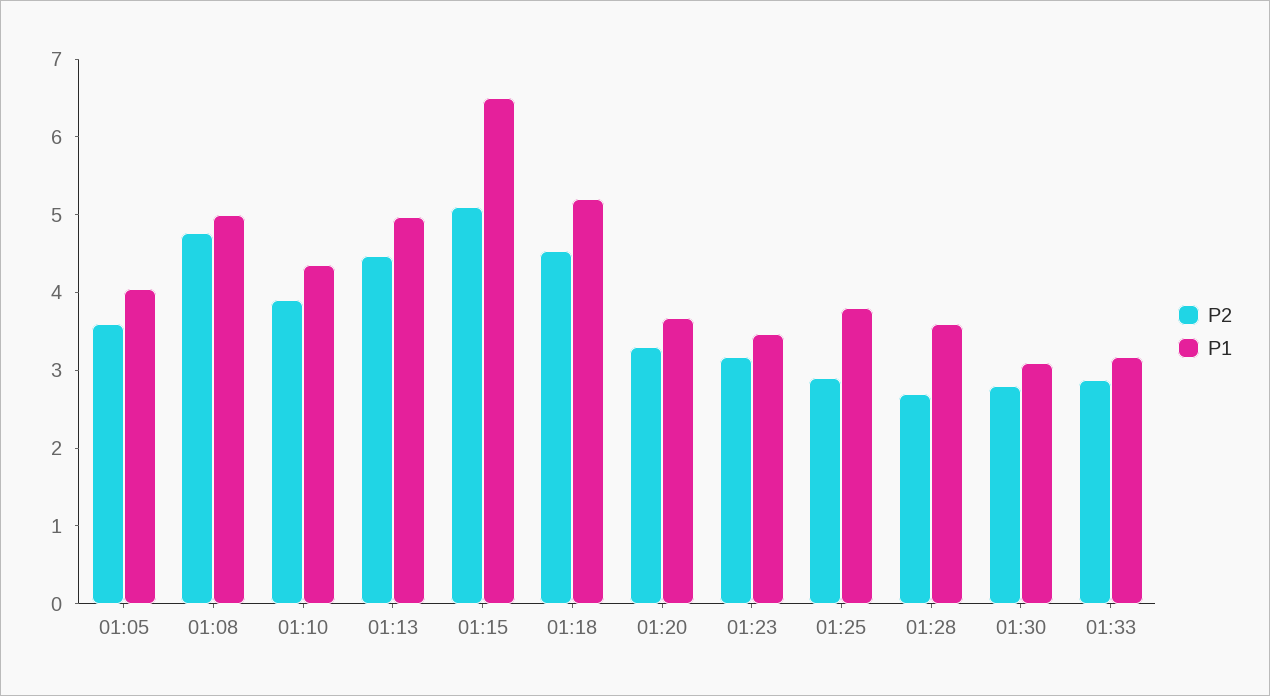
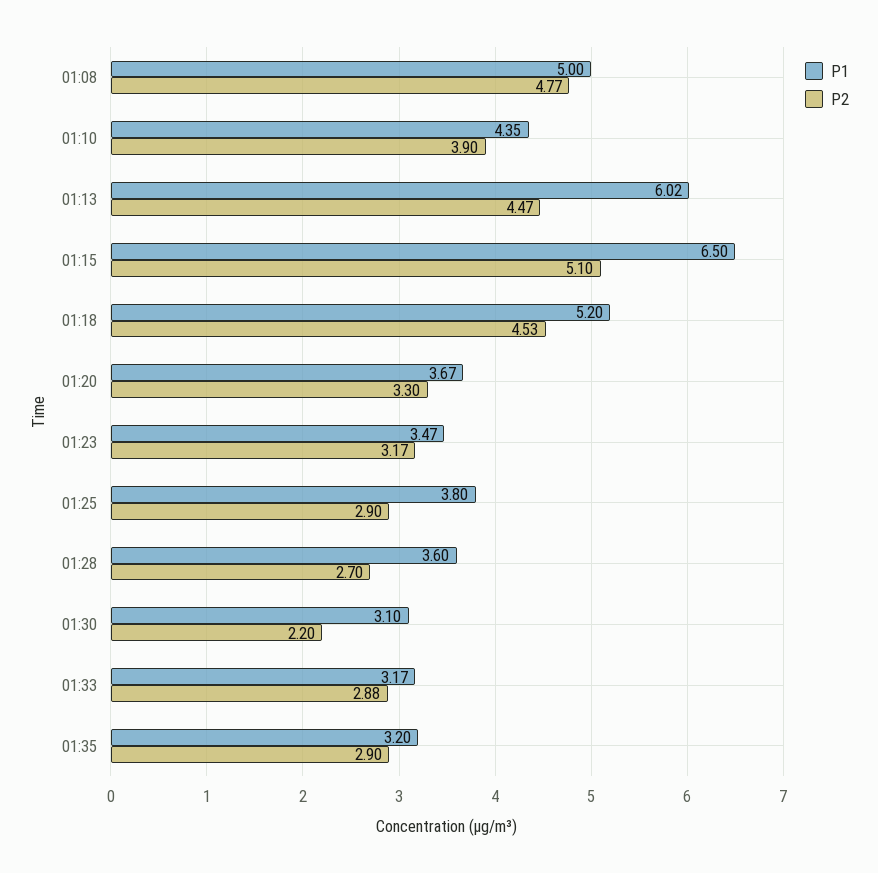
P2, 01:05: 3.6 -> none
P1, 01:05: 4 -> none
P1, 01:13: 5 -> 6.02
P2, 01:30: 2.8 -> 2.2
P1, 01:35: none -> 3.2
P2, 01:35: none -> 2.9

